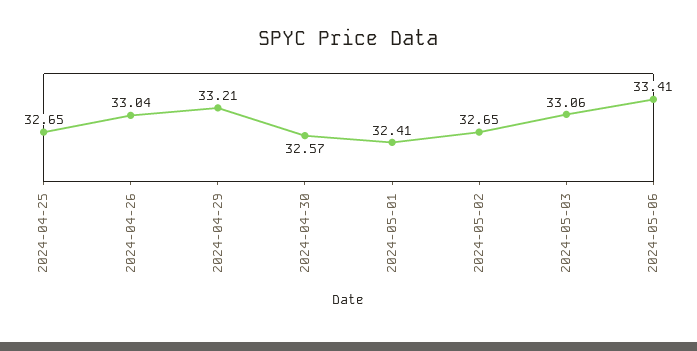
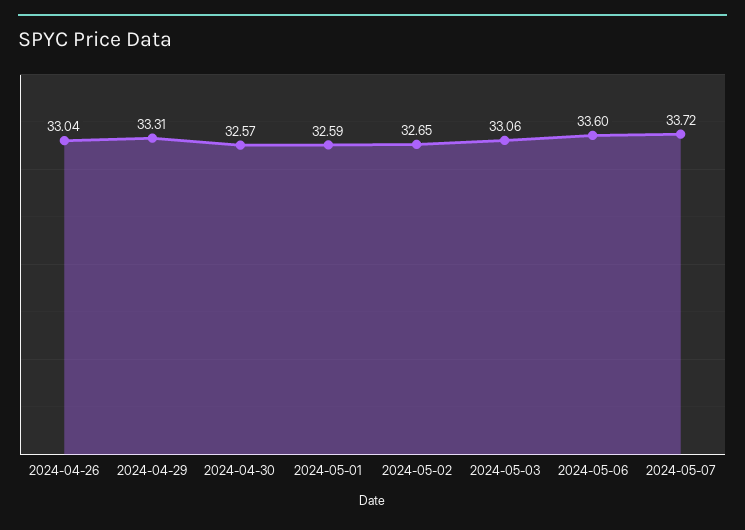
2024-04-25: 32.65 -> none
2024-04-29: 33.21 -> 33.31
2024-05-01: 32.41 -> 32.59
2024-05-06: 33.41 -> 33.6
2024-05-07: none -> 33.72

